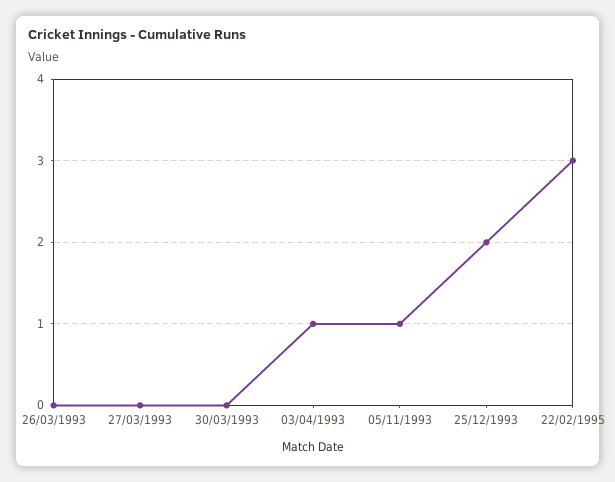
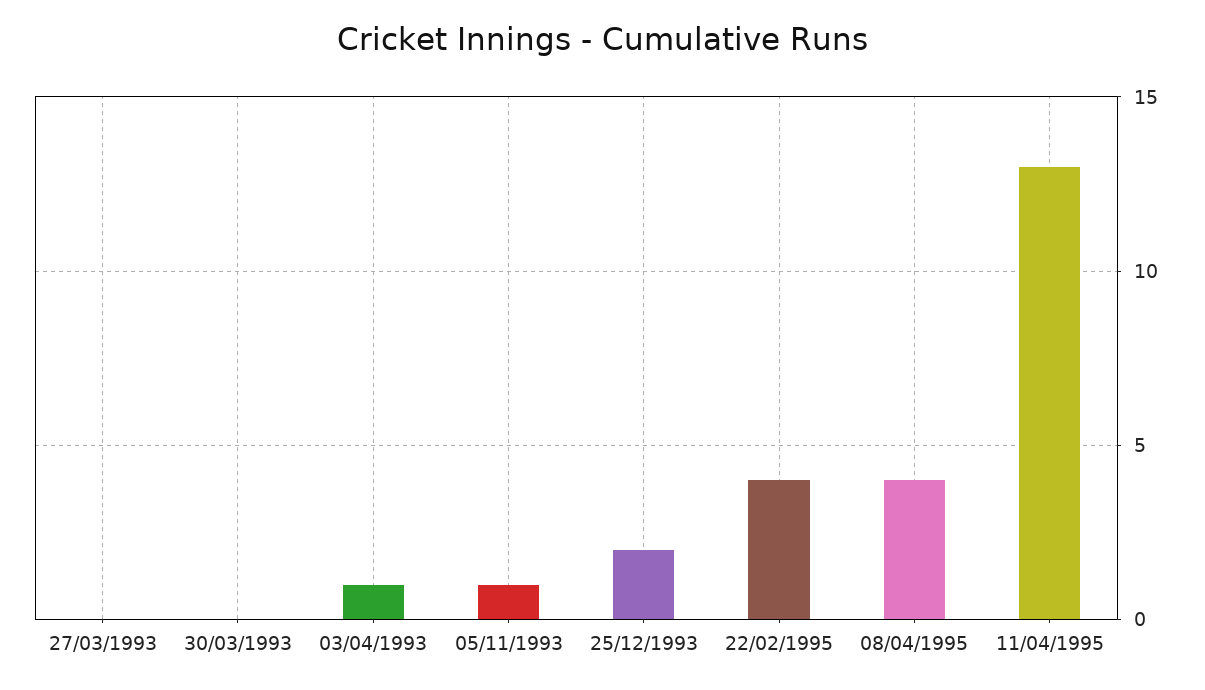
26/03/1993: 0 -> none
22/02/1995: 3 -> 4
08/04/1995: none -> 4
11/04/1995: none -> 13

